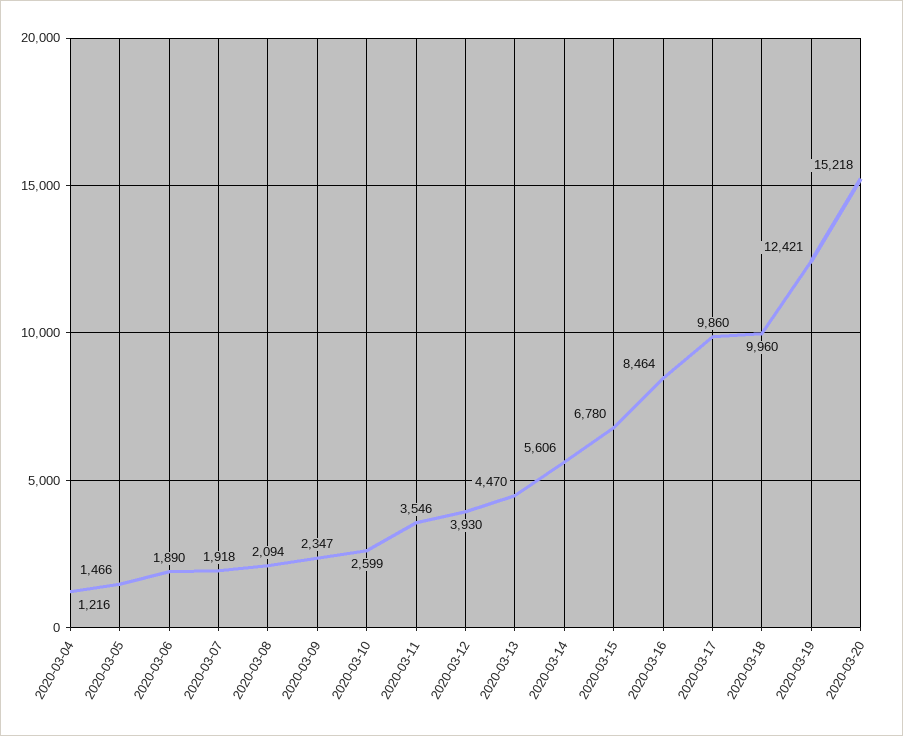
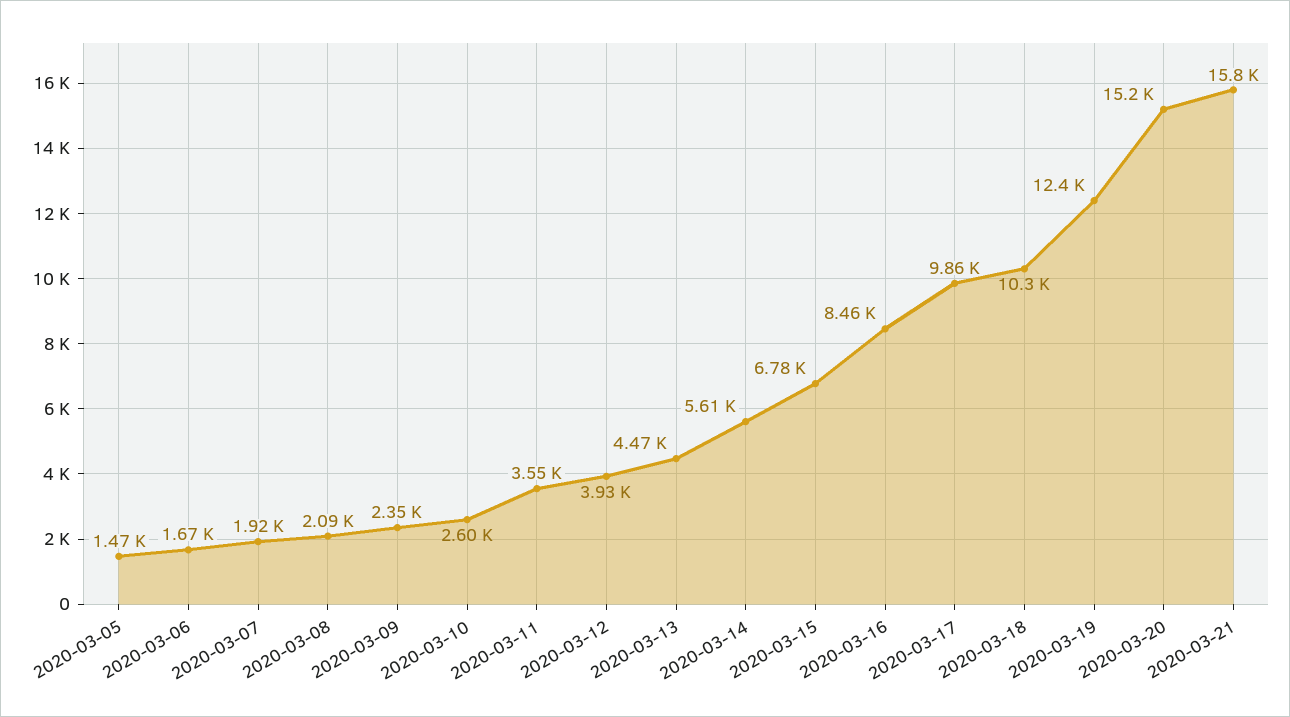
2020-03-04: 1216 -> none
2020-03-06: 1890 -> 1670
2020-03-18: 9960 -> 10300
2020-03-21: none -> 15800

